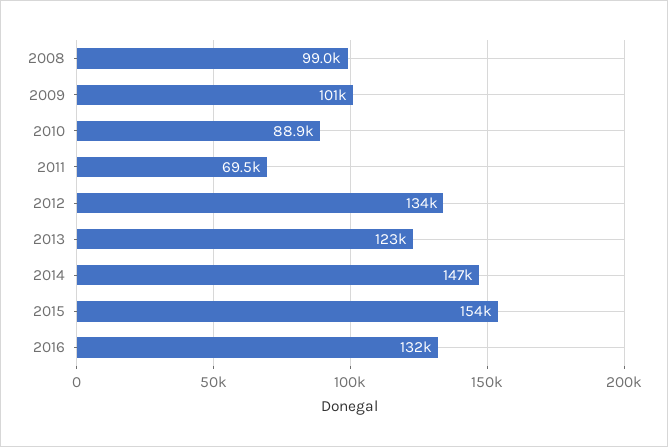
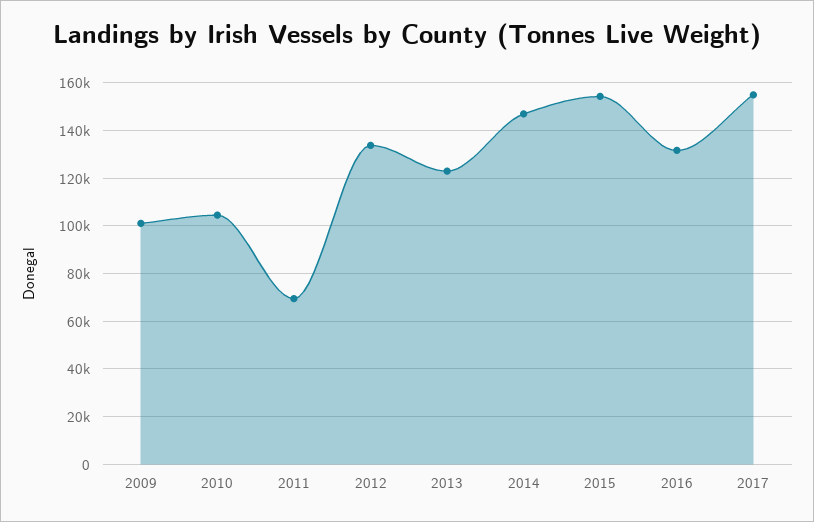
2008: 99000 -> none
2010: 88900 -> 105000
2017: none -> 155000

